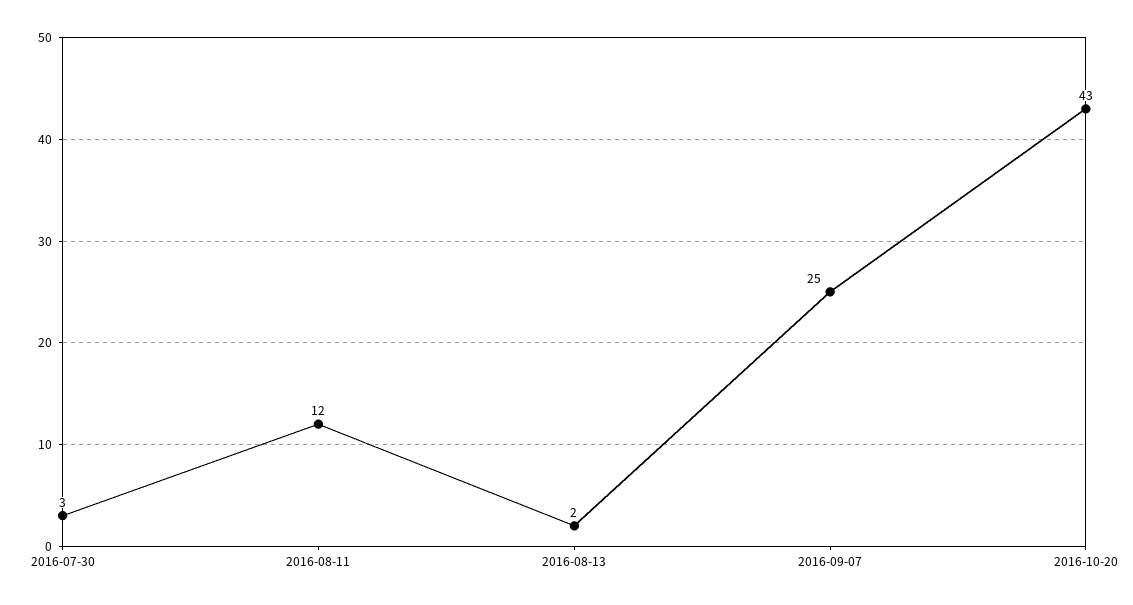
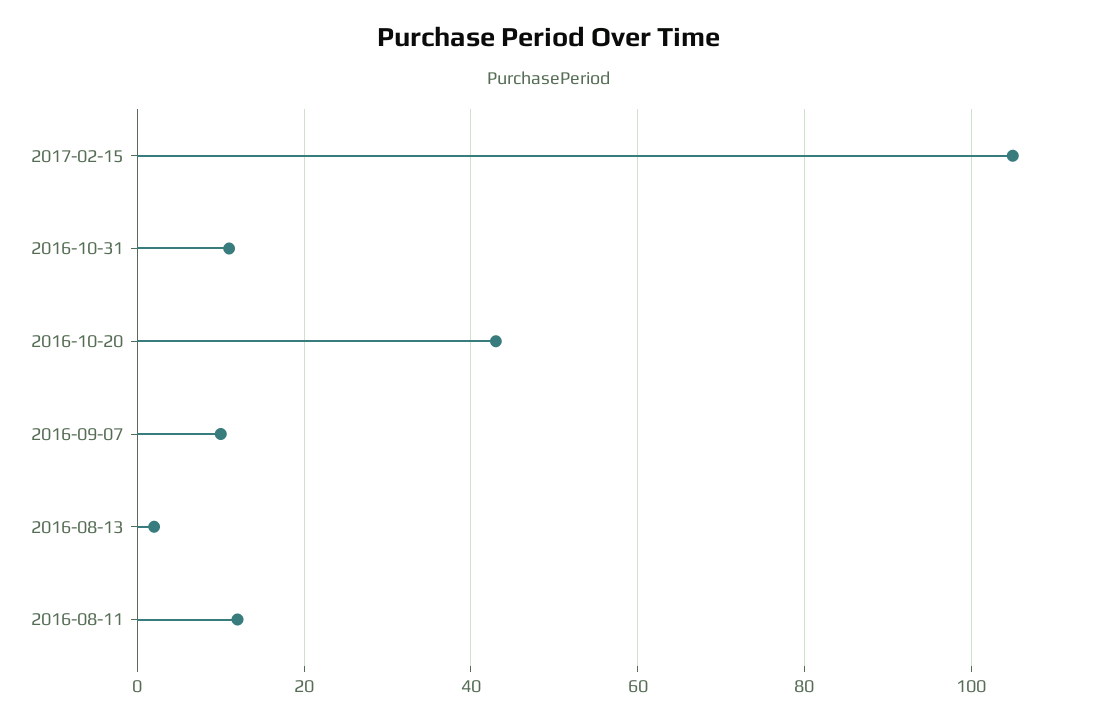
2016-07-30: 3 -> none
2016-09-07: 25 -> 10
2017-02-15: none -> 105
2016-10-31: none -> 10

